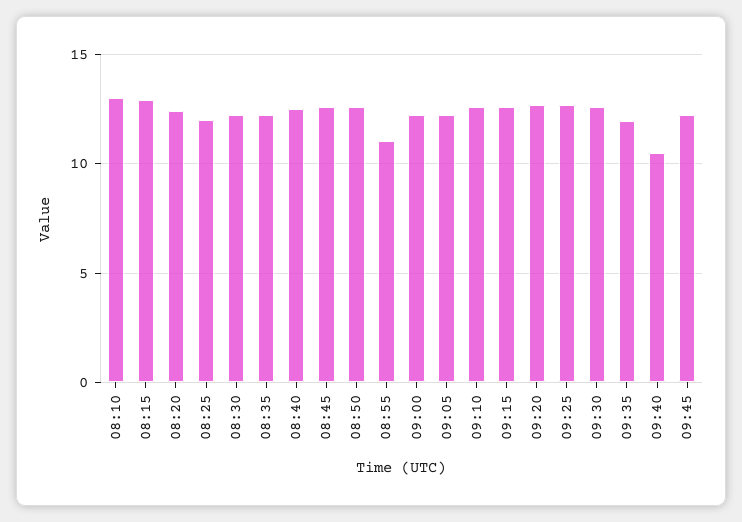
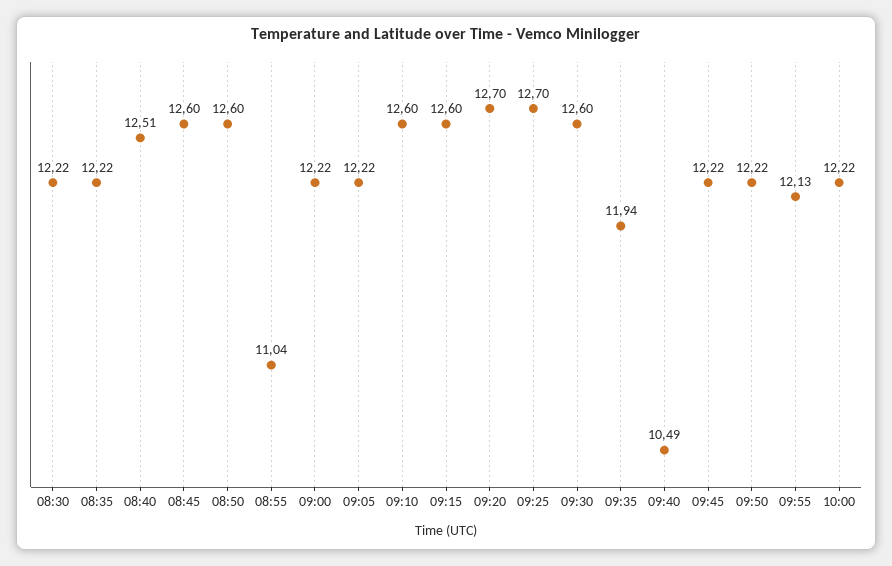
08:10: 13 -> none
08:15: 13 -> none
08:20: 12.5 -> none
08:25: 12 -> none
09:50: none -> 12.22
09:55: none -> 12.13
10:00: none -> 12.22

